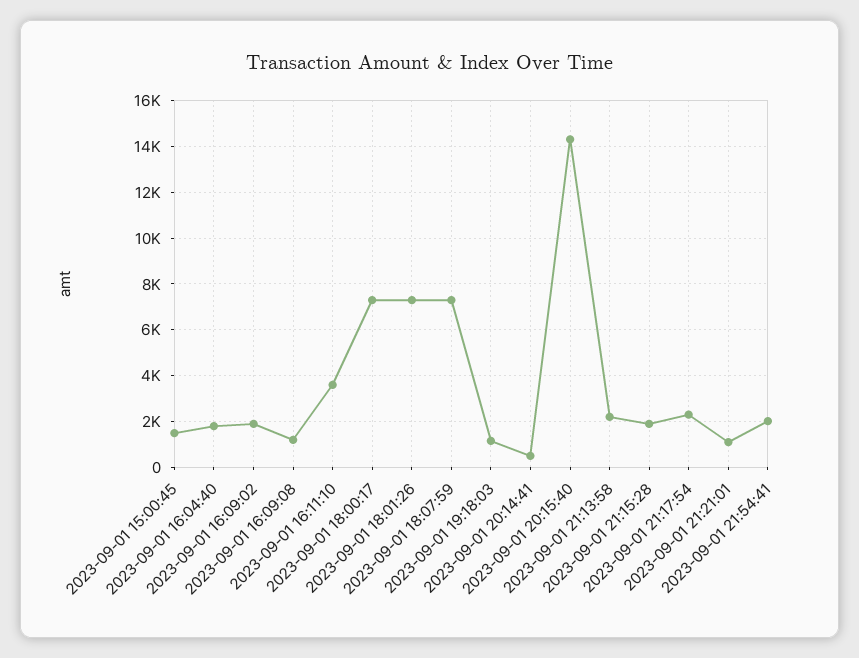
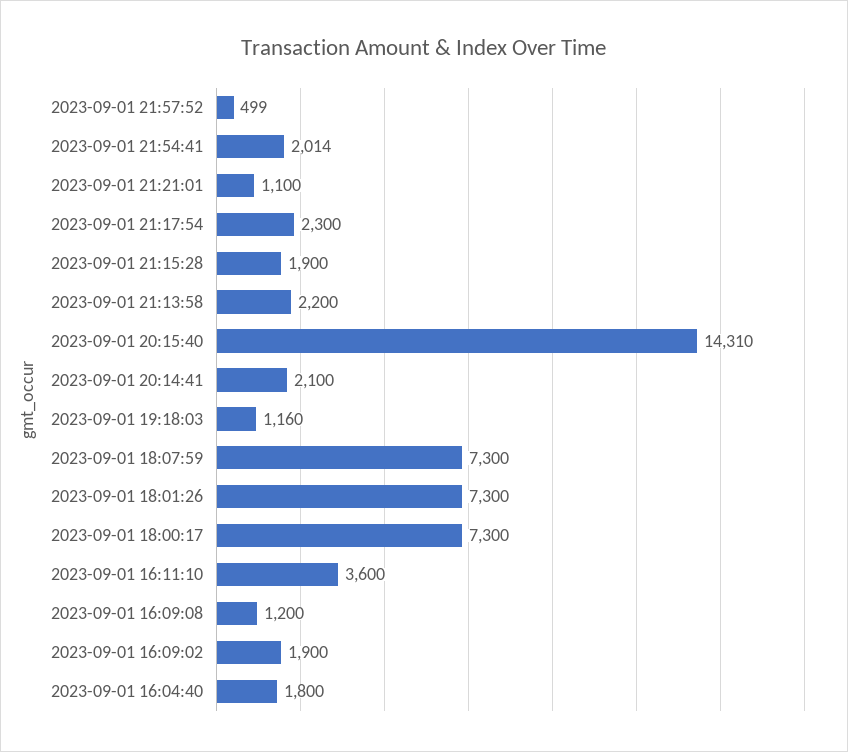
2023-09-01 15:00:45: 1500 -> none
2023-09-01 20:14:41: 500 -> 2100
2023-09-01 21:57:52: none -> 499

